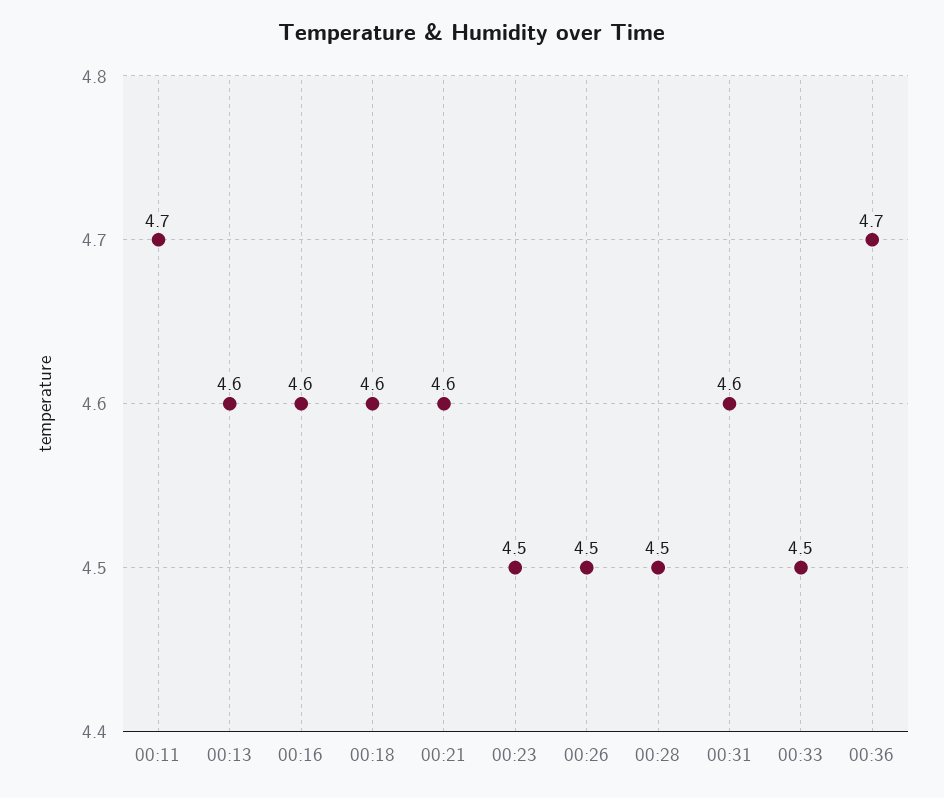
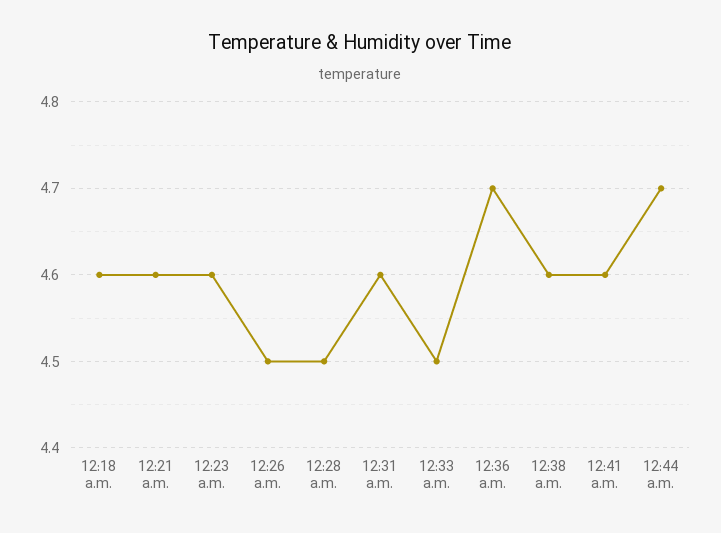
00:11: 4.7 -> none
00:13: 4.6 -> none
00:16: 4.6 -> none
00:23: 4.5 -> 4.6
12:38 a.m.: none -> 4.6
12:41 a.m.: none -> 4.6
12:44 a.m.: none -> 4.7

